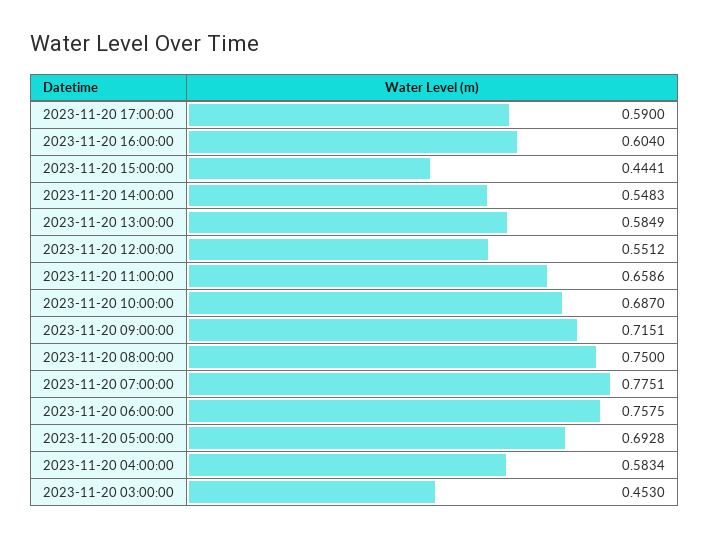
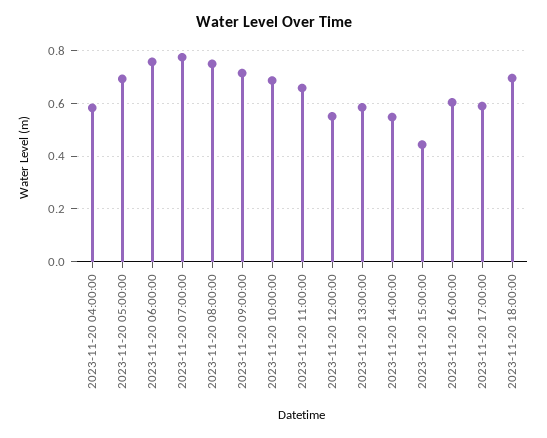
2023-11-20 03:00:00: 0.453 -> none
2023-11-20 18:00:00: none -> 0.7

